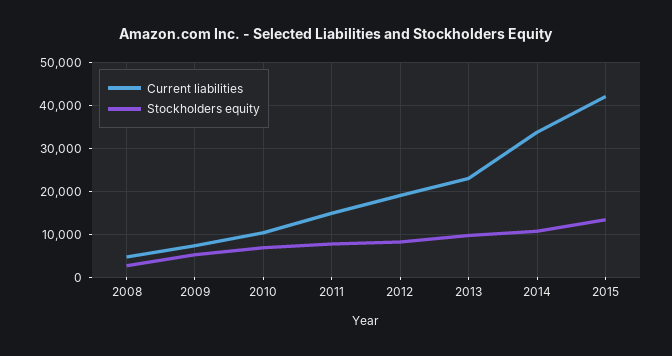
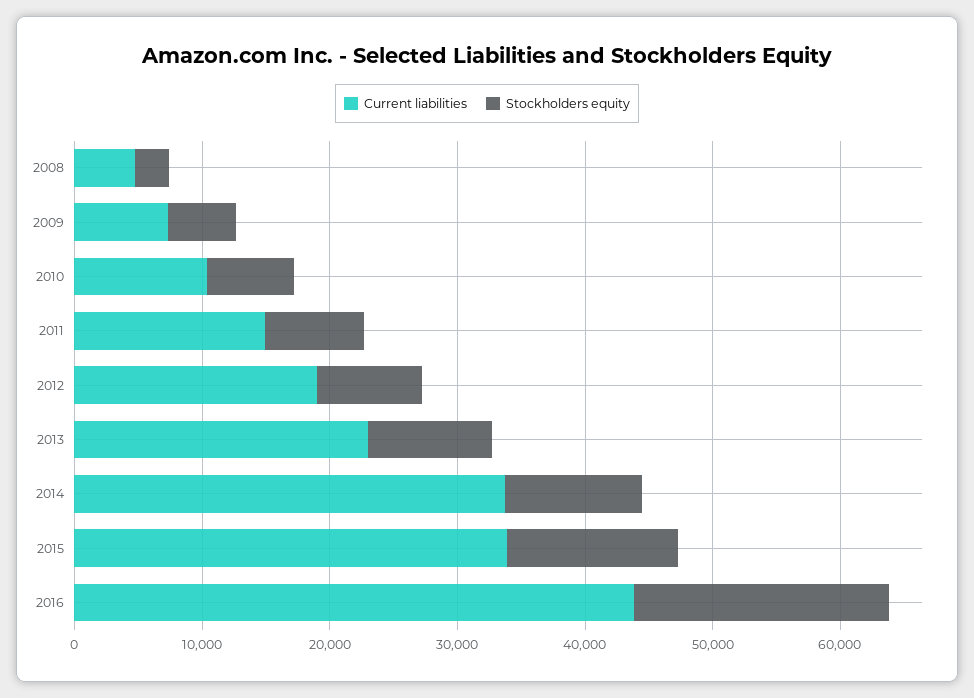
Current liabilities, 2015: 42000 -> 34000
Current liabilities, 2016: none -> 44000
Stockholders equity, 2016: none -> 20000

